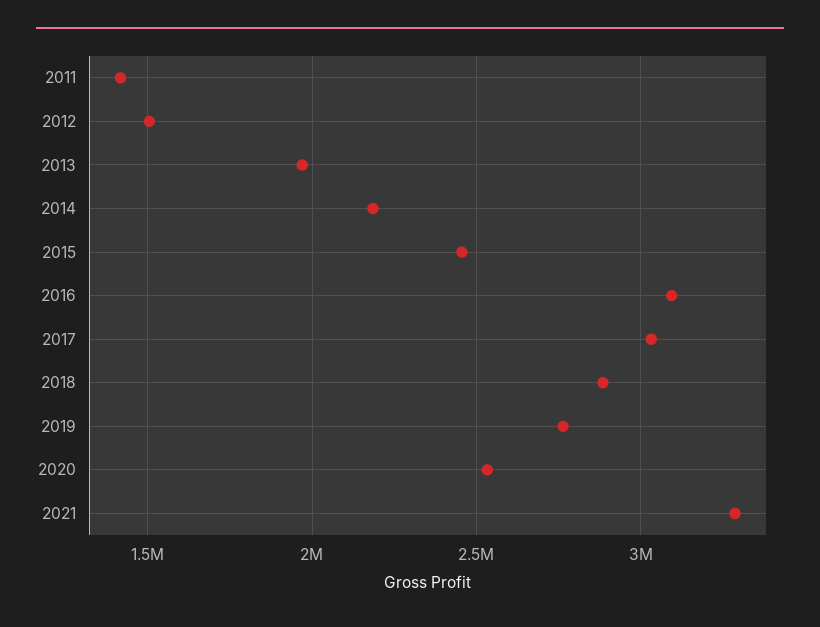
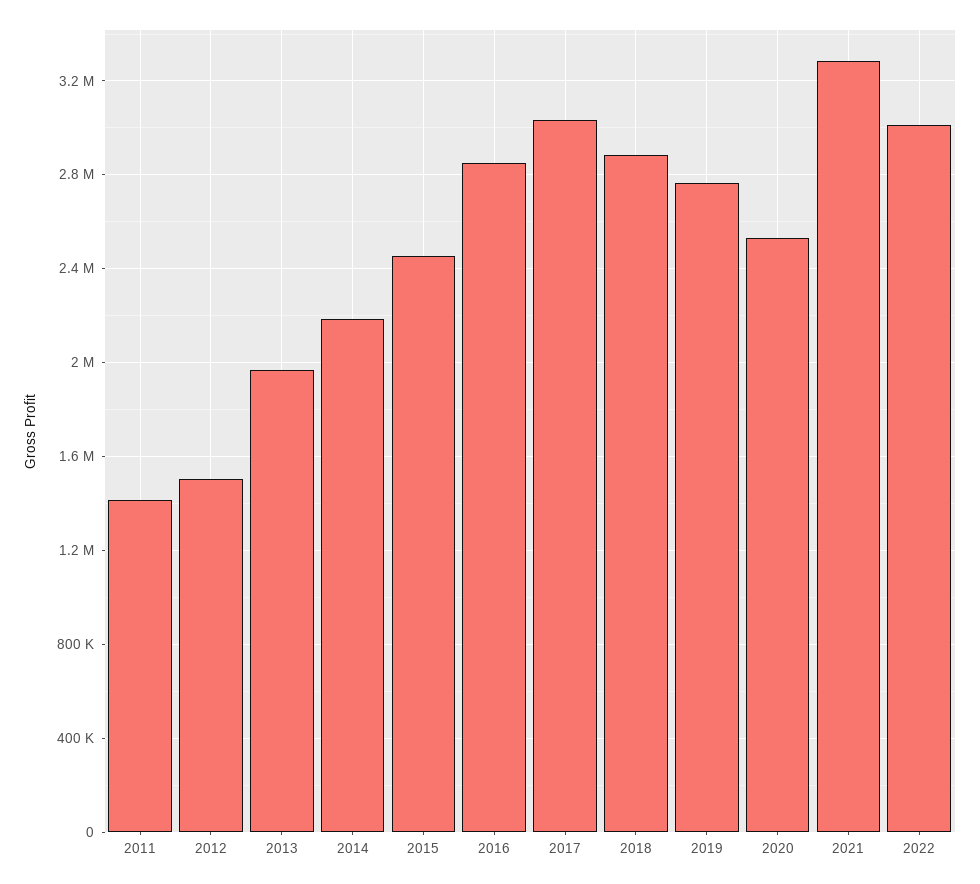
2016: 3100000 -> 2850000
2022: none -> 3000000

